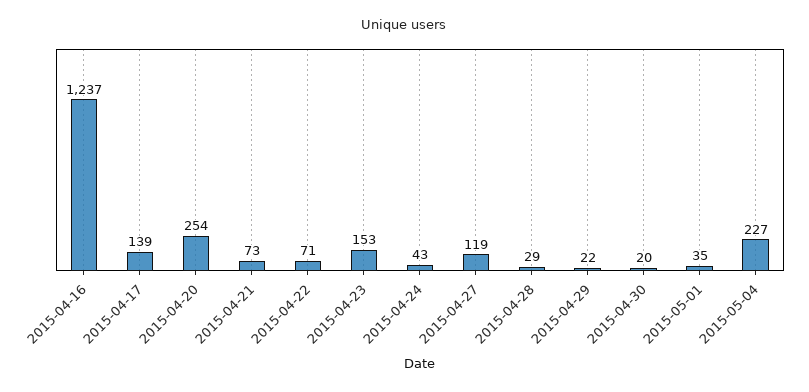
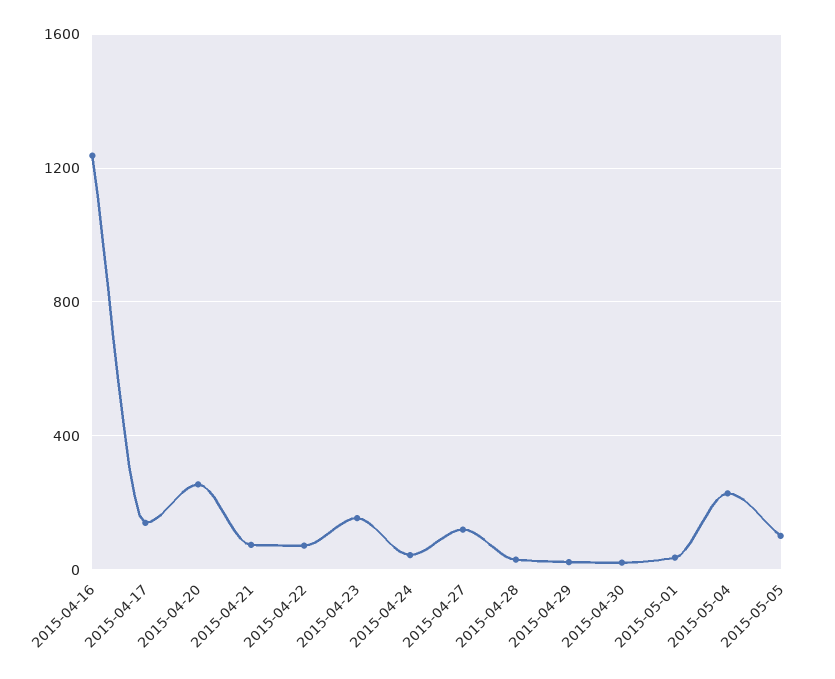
2015-05-05: none -> 100

